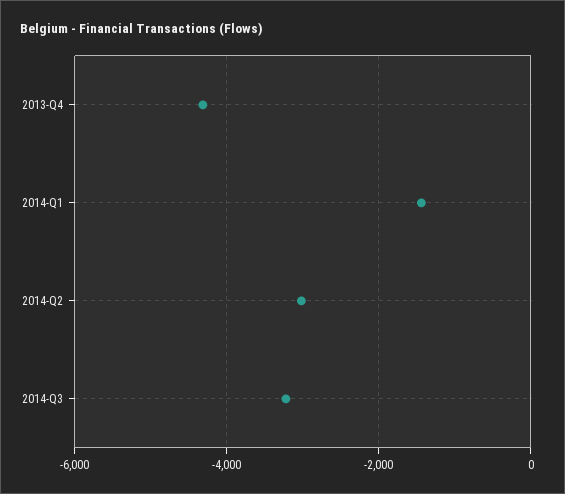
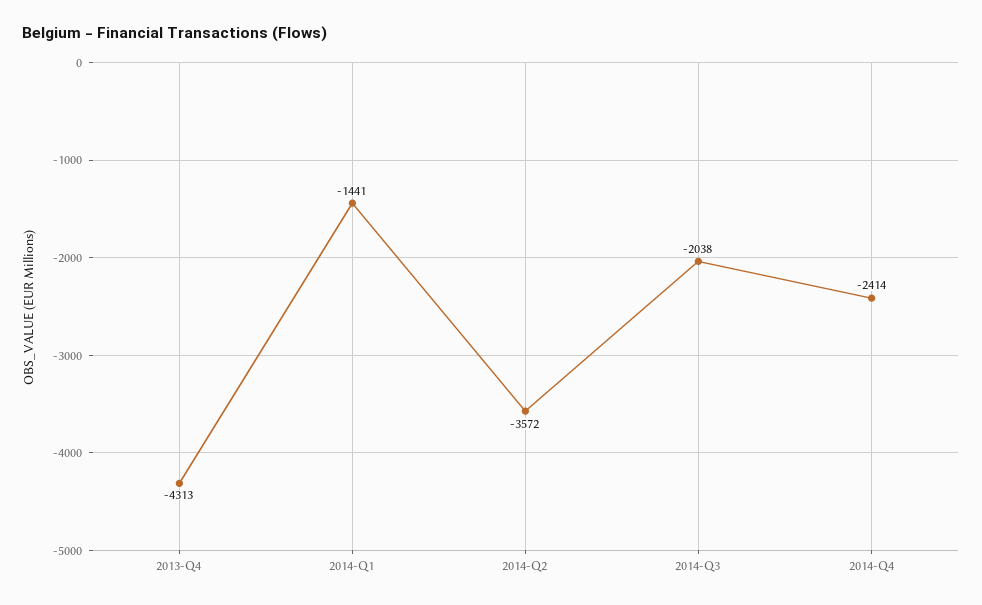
2014-Q2: -3000 -> -3572
2014-Q3: -3200 -> -2038
2014-Q4: none -> -2414

